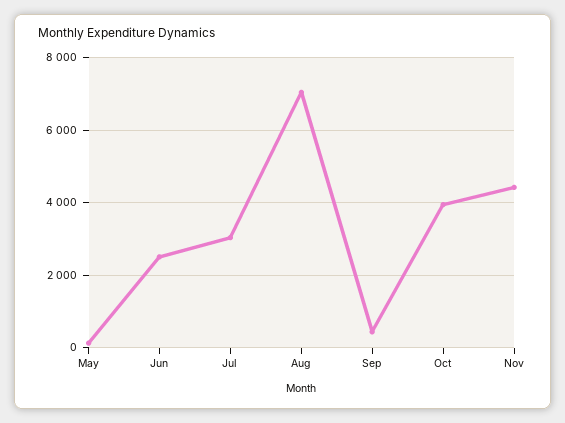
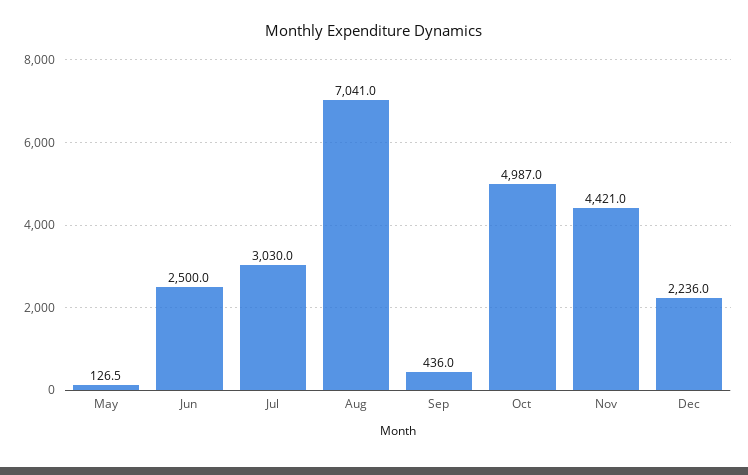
Oct: 4000 -> 4987
Dec: none -> 2236

